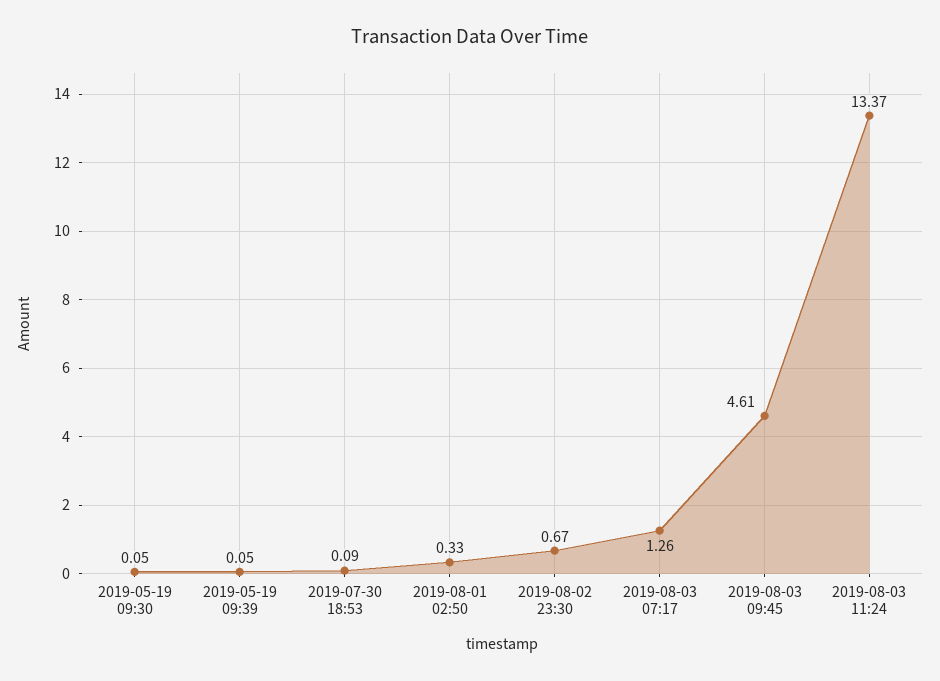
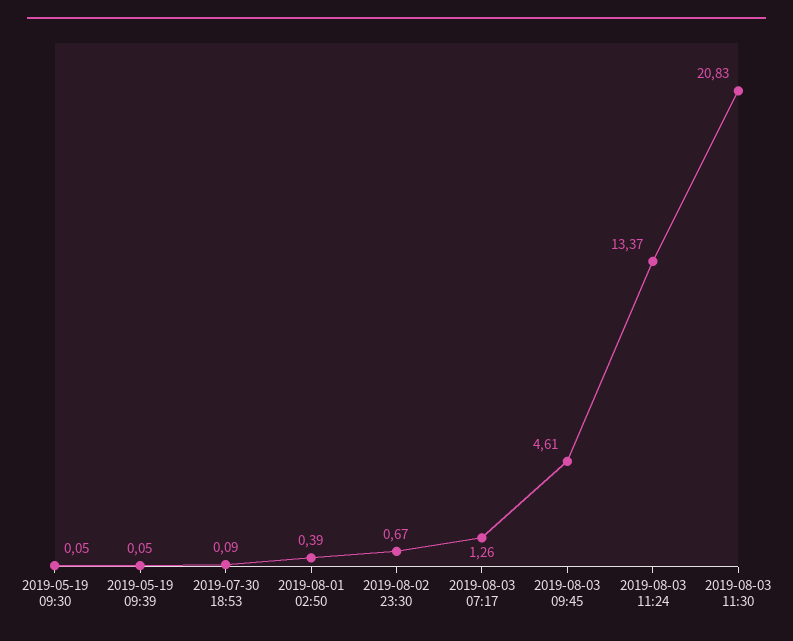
2019-08-01 02:50: 0.33 -> 0.39
2019-08-03 11:30: none -> 20.83

